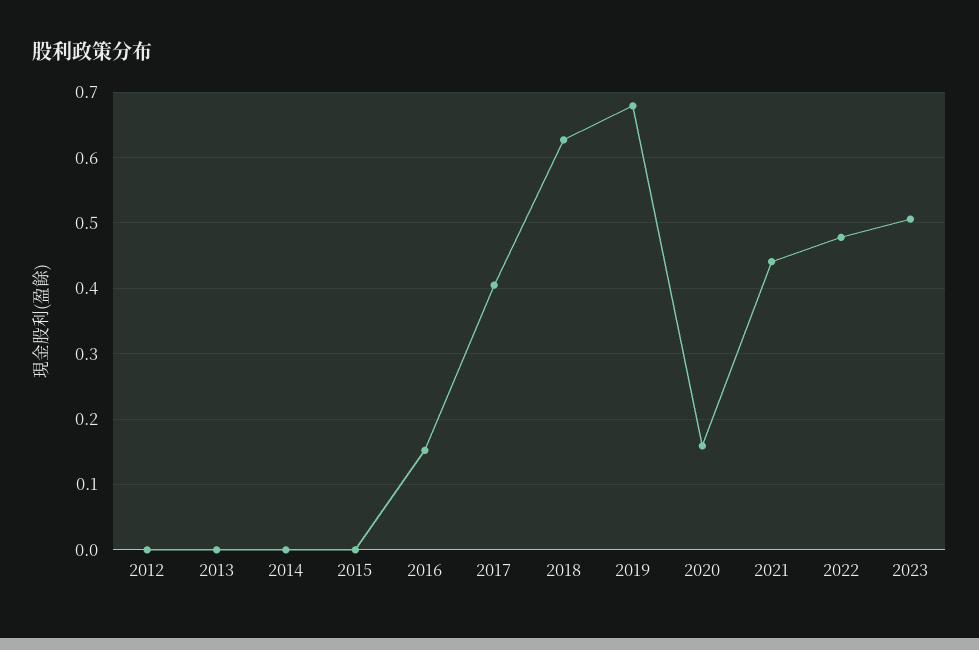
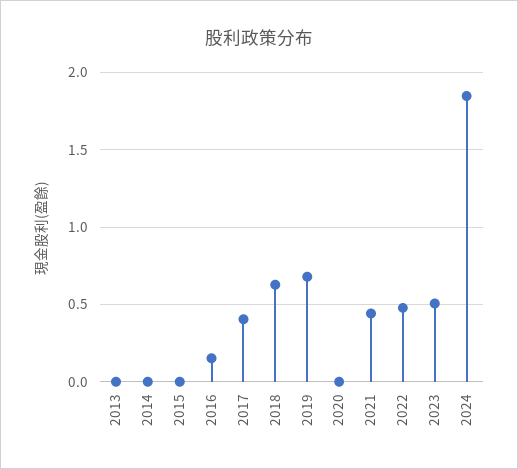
2012: 0 -> none
2020: 0.16 -> 0
2024: none -> 1.85

